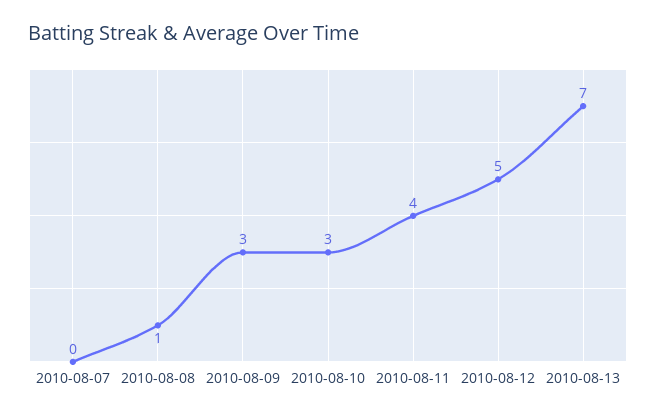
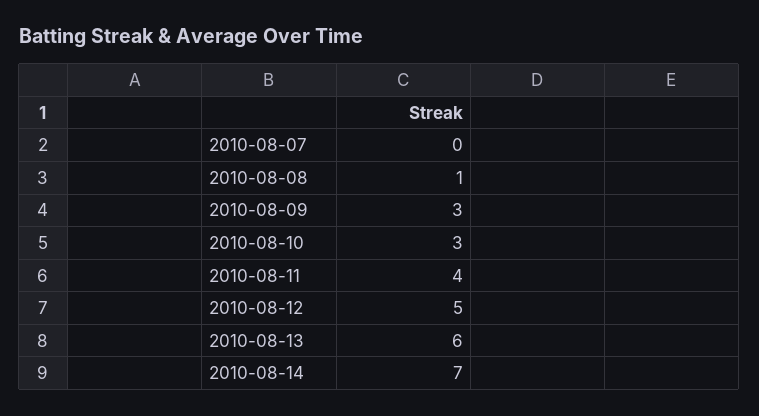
2010-08-13: 7 -> 6
2010-08-14: none -> 7

